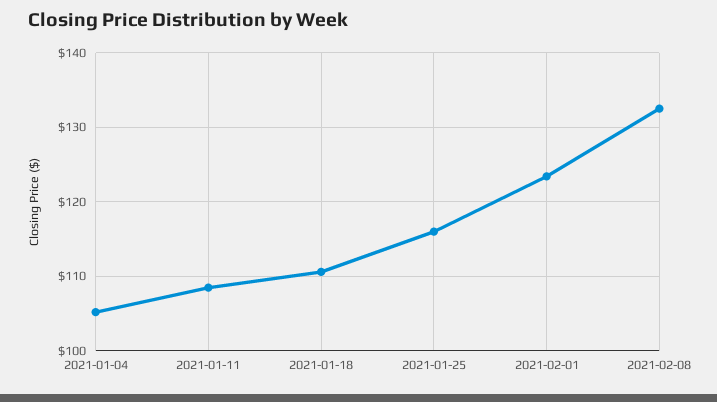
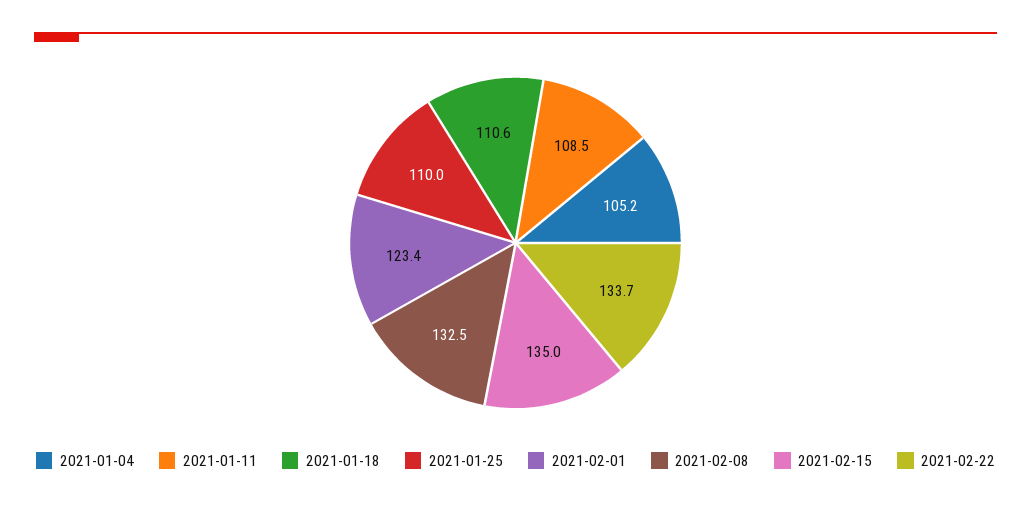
2021-01-25: 116 -> 110
2021-02-15: none -> 135
2021-02-22: none -> 133.7

